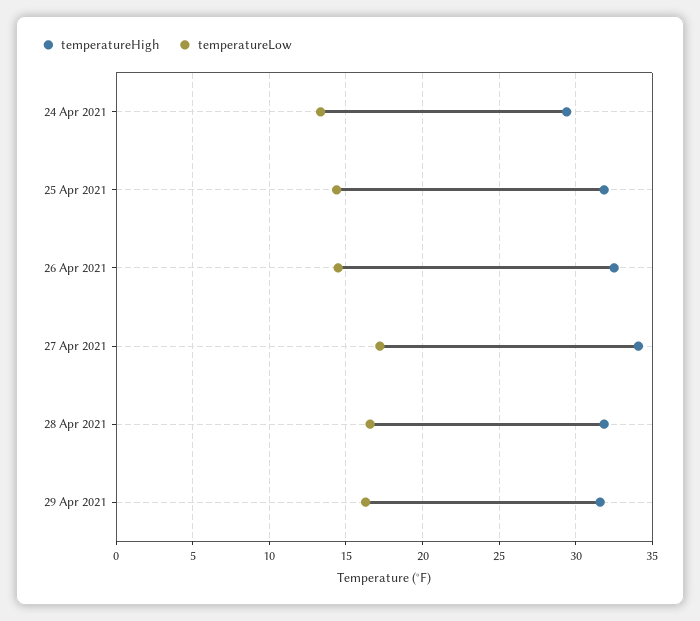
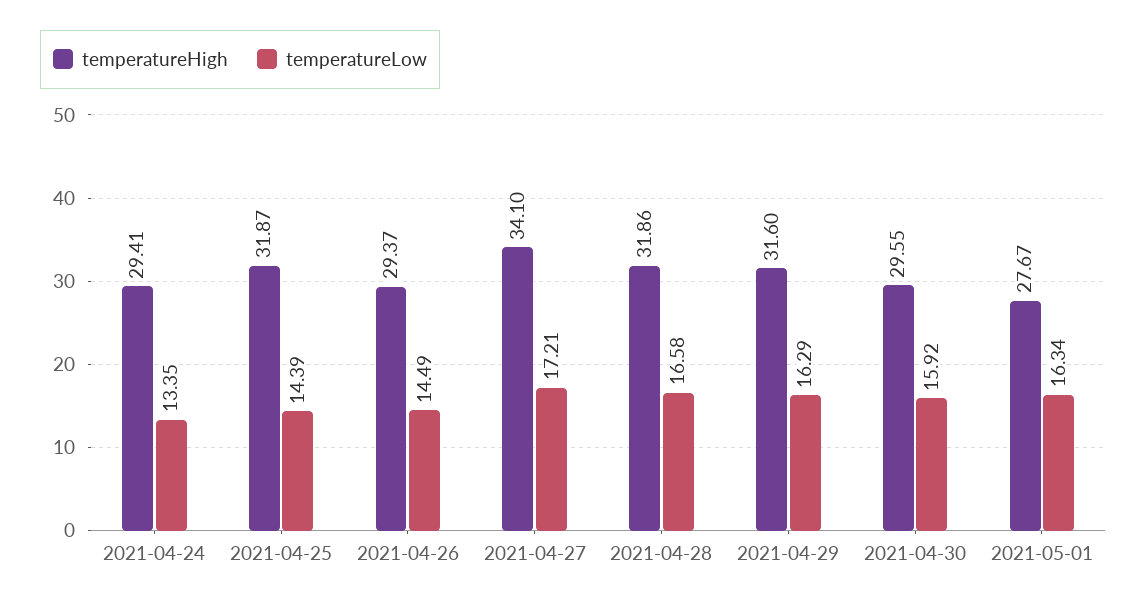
temperatureHigh, 26 Apr 2021: 32.5 -> 29.37
temperatureHigh, 2021-04-30: none -> 29.55
temperatureLow, 2021-04-30: none -> 15.92
temperatureHigh, 2021-05-01: none -> 27.67
temperatureLow, 2021-05-01: none -> 16.34

